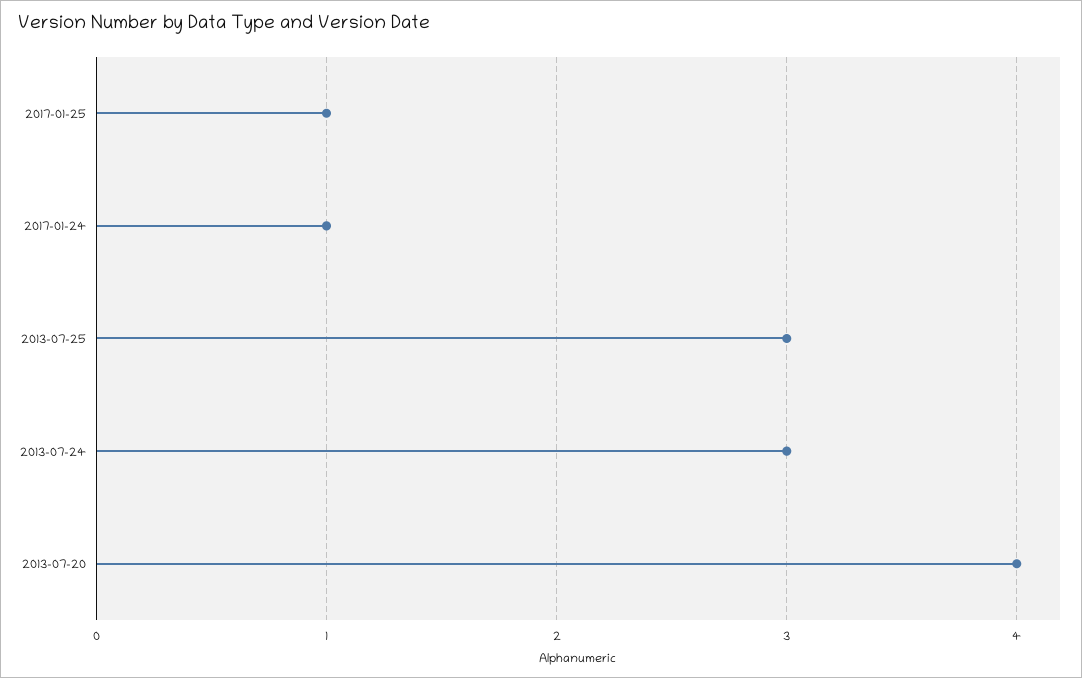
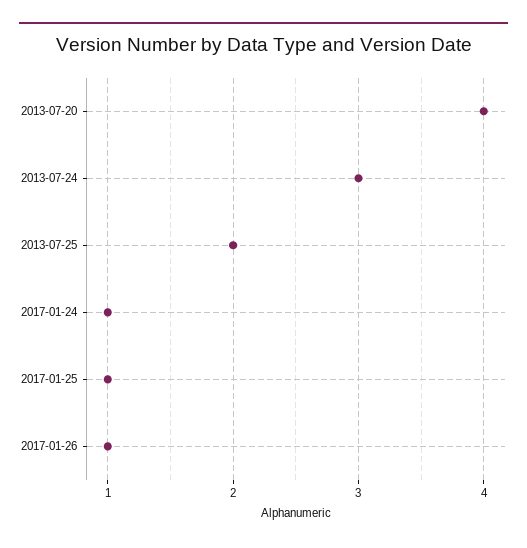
2013-07-25: 3 -> 2
2017-01-26: none -> 1

